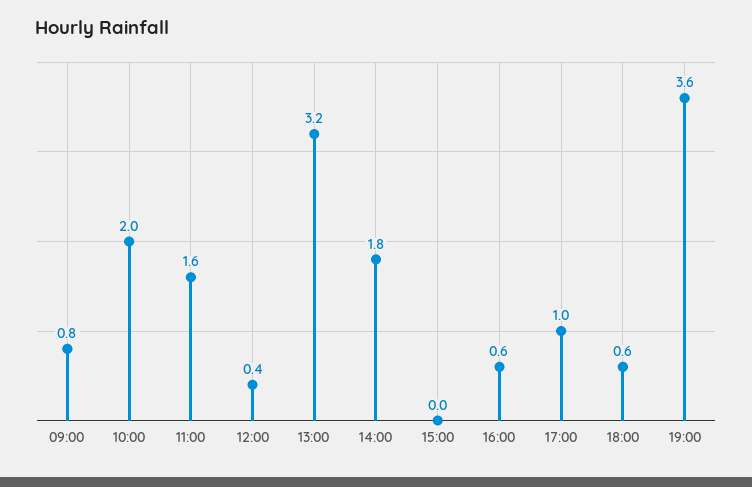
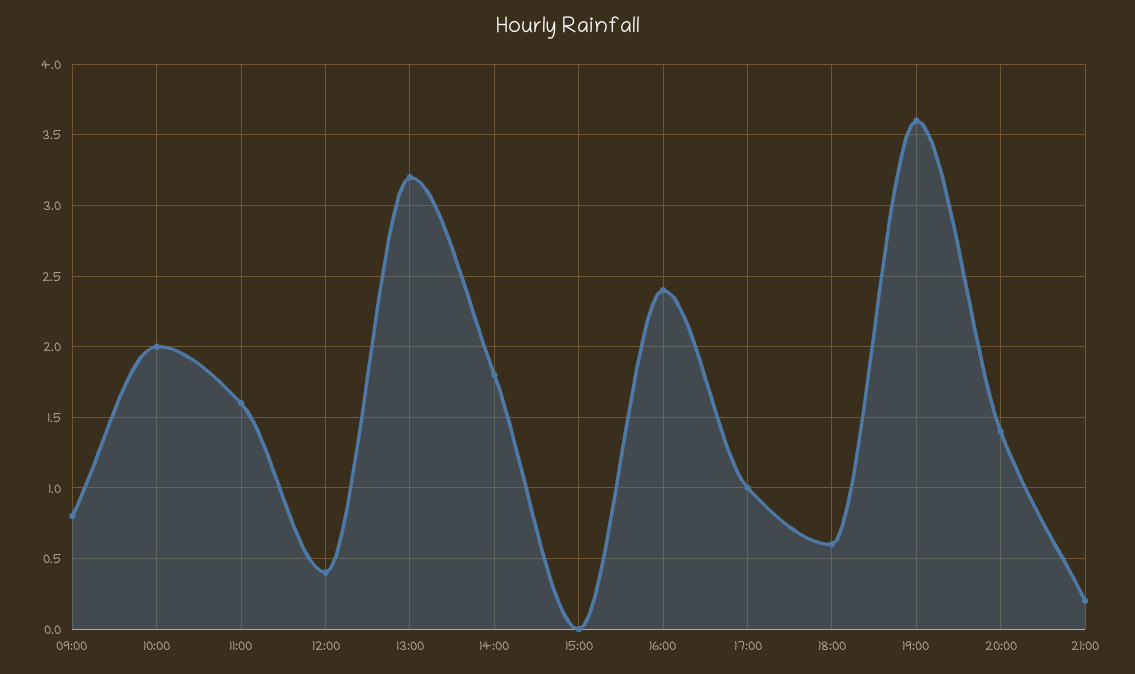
16:00: 0.6 -> 2.4
20:00: none -> 1.4
21:00: none -> 0.2

